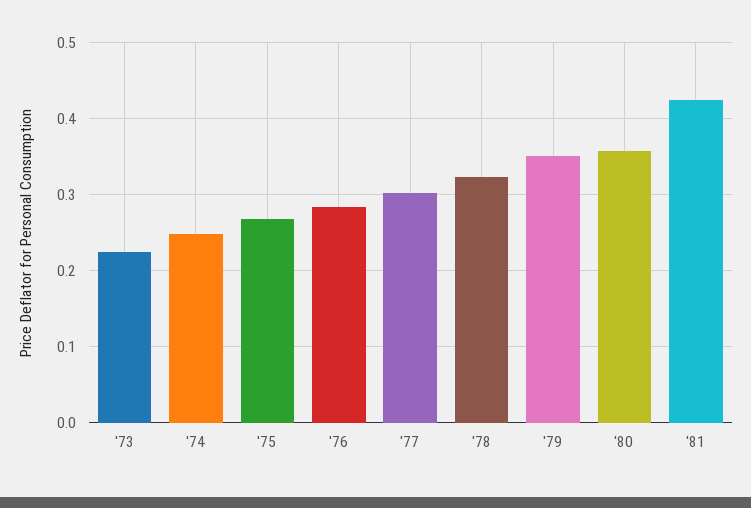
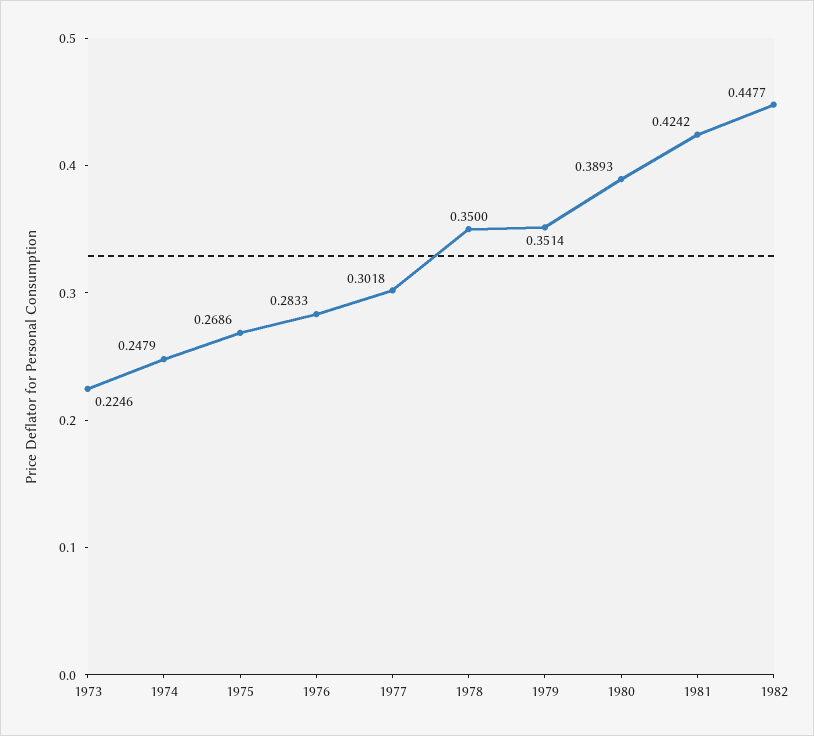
'78: 0.32 -> 0.35
'80: 0.36 -> 0.3893
1982: none -> 0.4477

